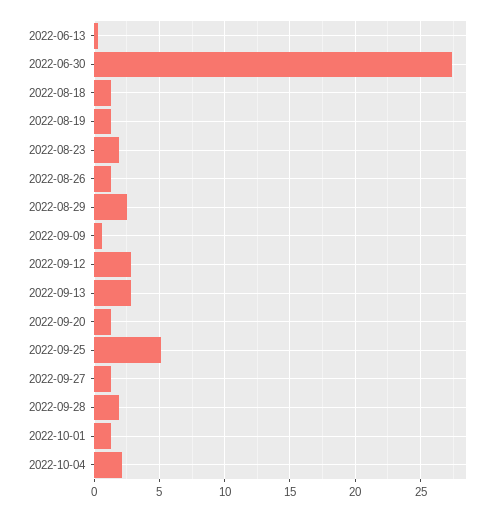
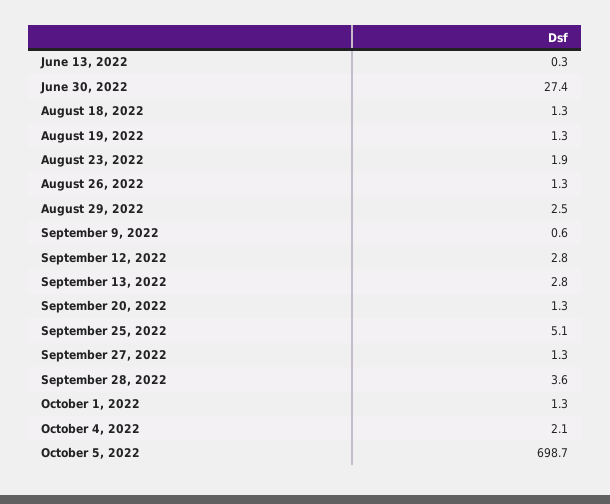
2022-09-28: 2 -> 3.6
October 5, 2022: none -> 698.7

